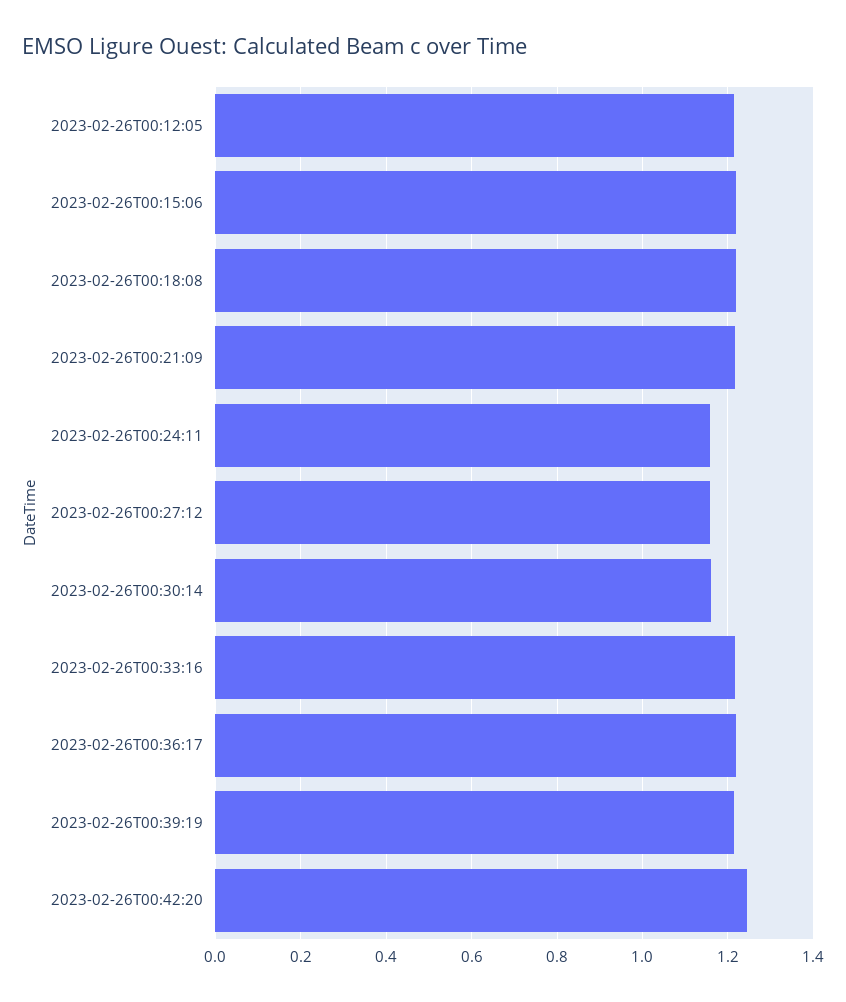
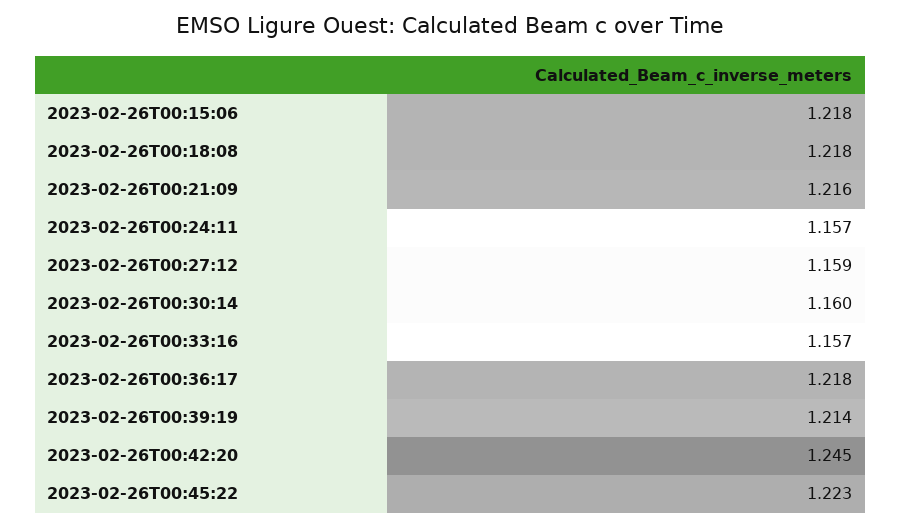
2023-02-26T00:12:05: 1.22 -> none
2023-02-26T00:33:16: 1.22 -> 1.157
2023-02-26T00:45:22: none -> 1.223

